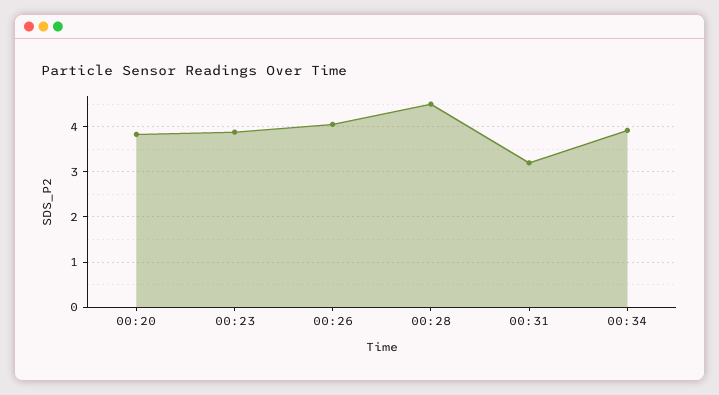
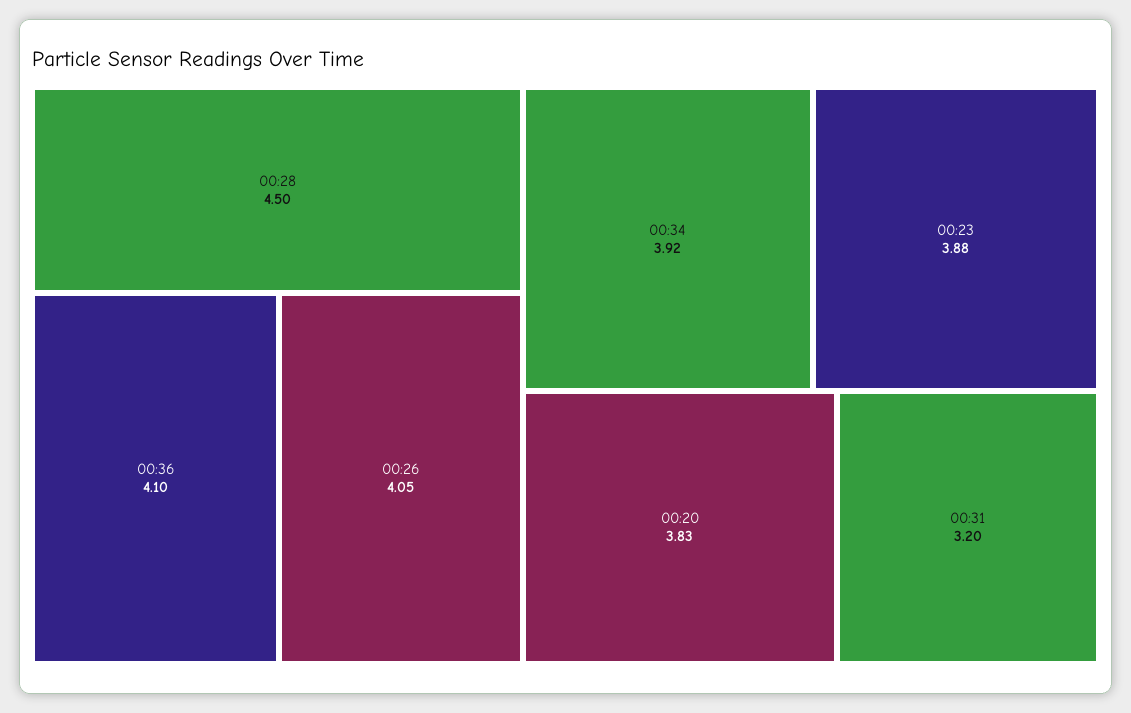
00:36: none -> 4.1

